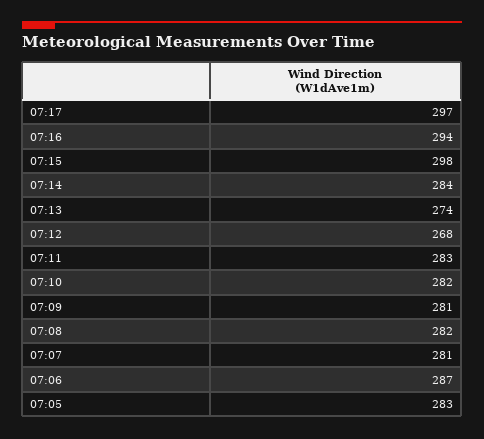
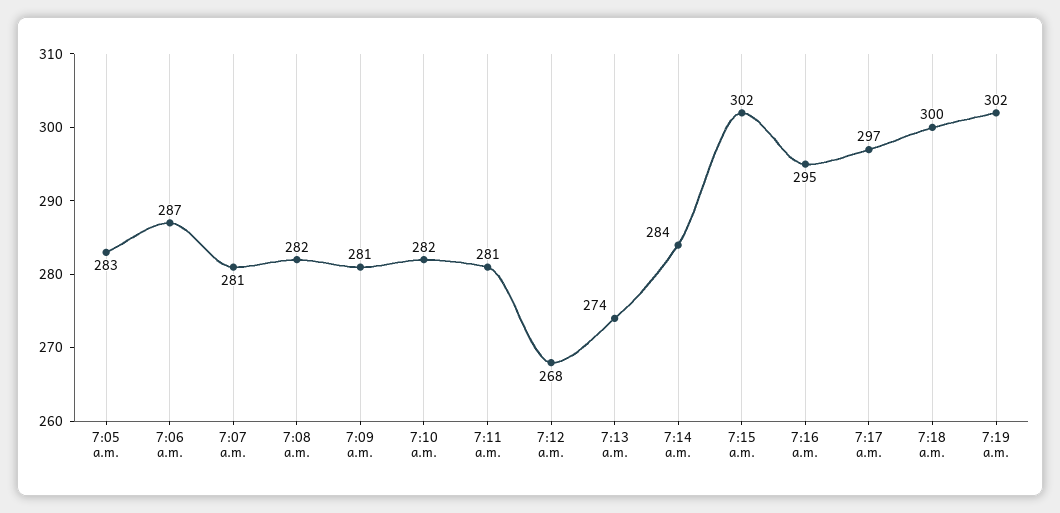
07:16: 294 -> 295
07:15: 298 -> 302
07:11: 283 -> 281
7:18 a.m.: none -> 300
7:19 a.m.: none -> 302

